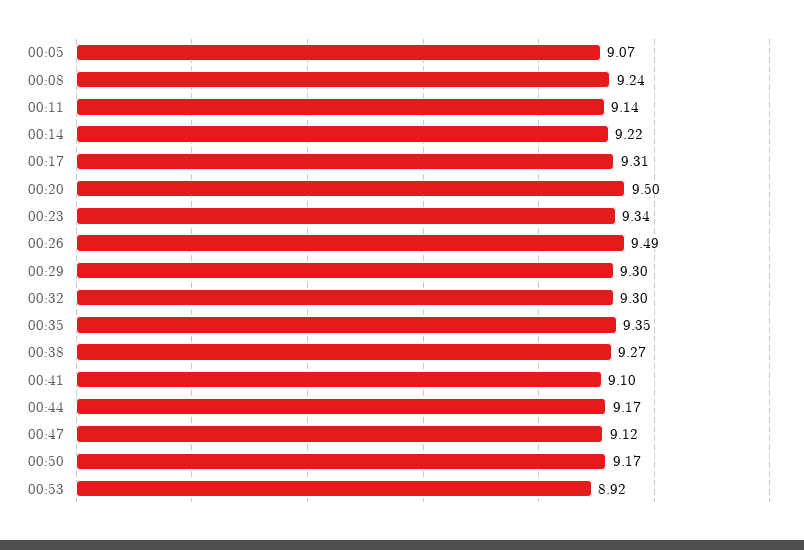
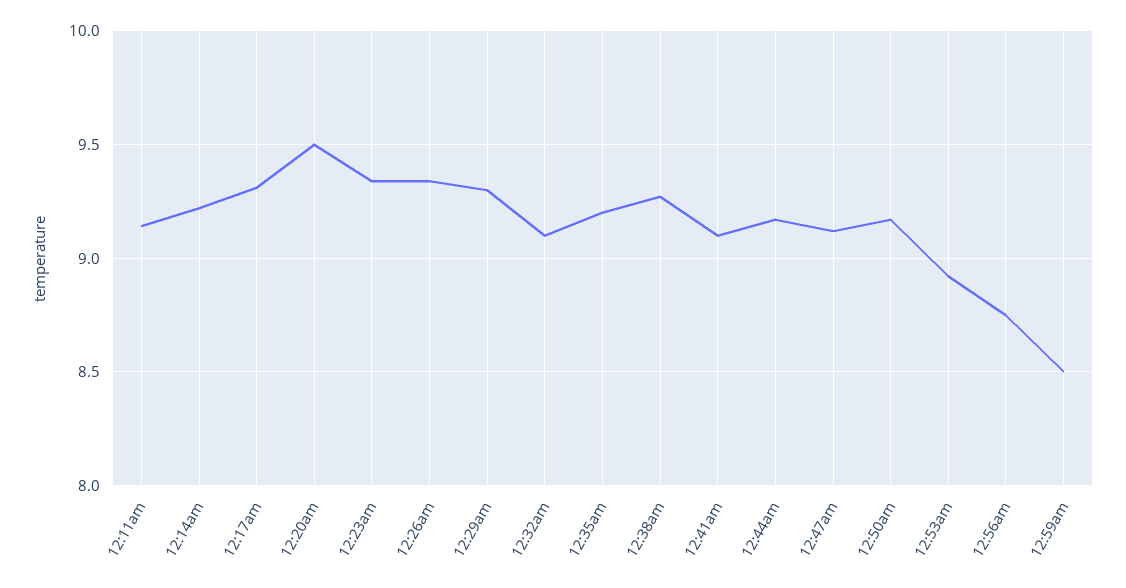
00:05: 9.07 -> none
00:08: 9.24 -> none
00:26: 9.49 -> 9.35
00:32: 9.3 -> 9.1
00:35: 9.35 -> 9.2
12:56am: none -> 8.75
12:59am: none -> 8.5

